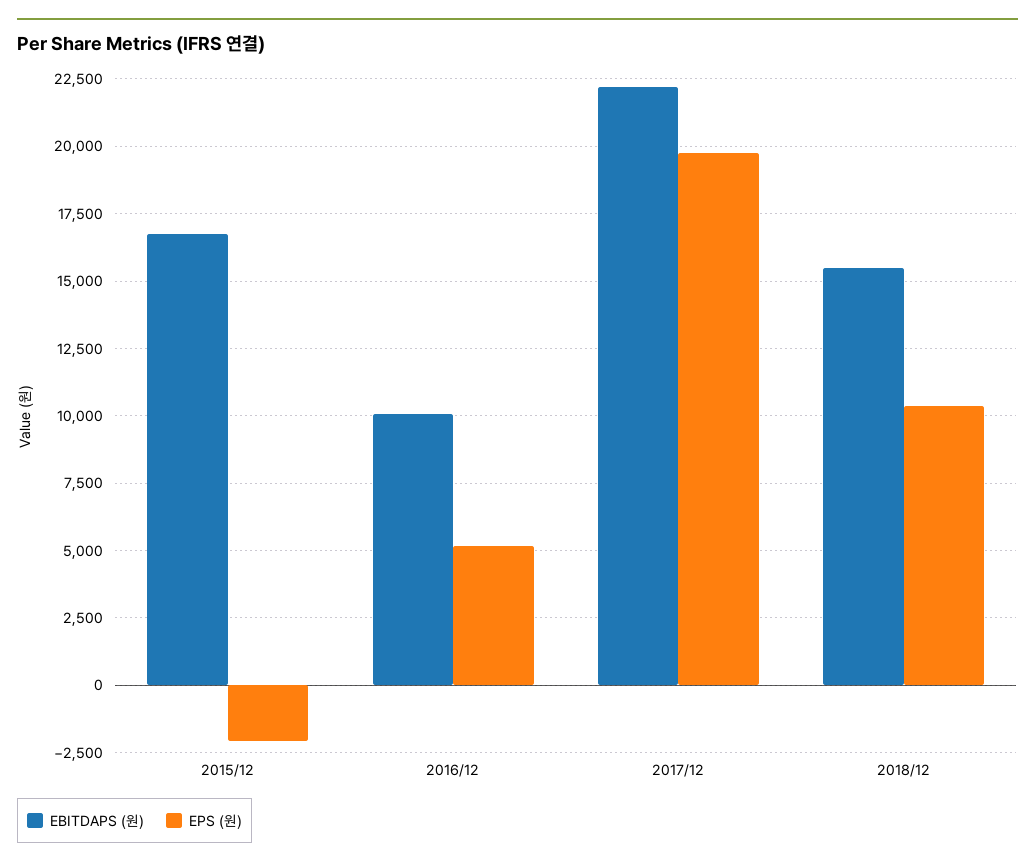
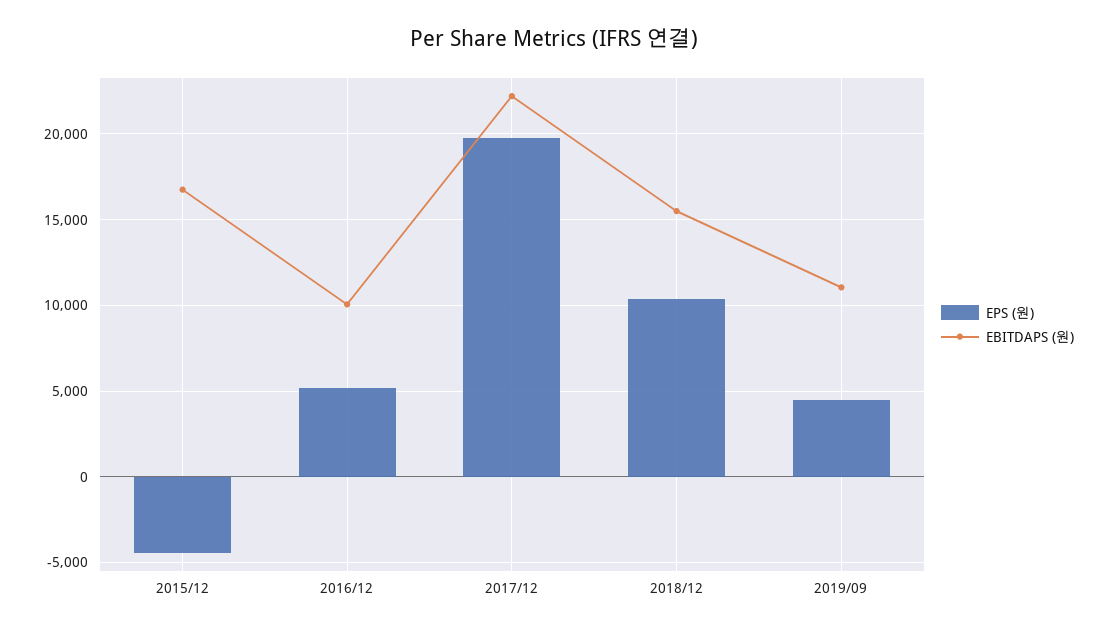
EPS (원), 2015/12: -2000 -> -4500
EPS (원), 2019/09: none -> 4500
EBITDAPS (원), 2019/09: none -> 11000

